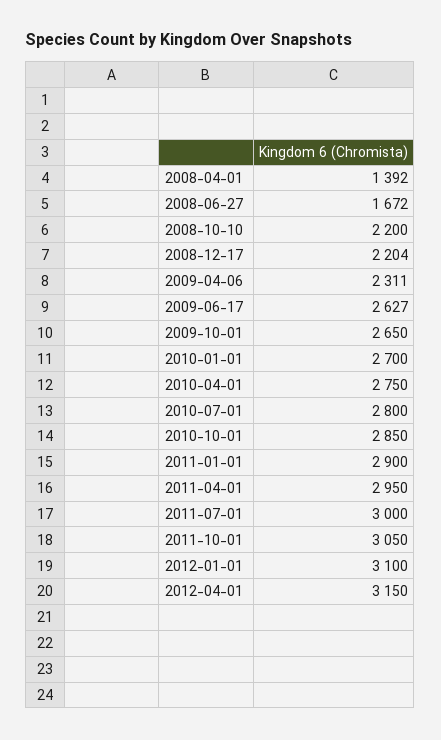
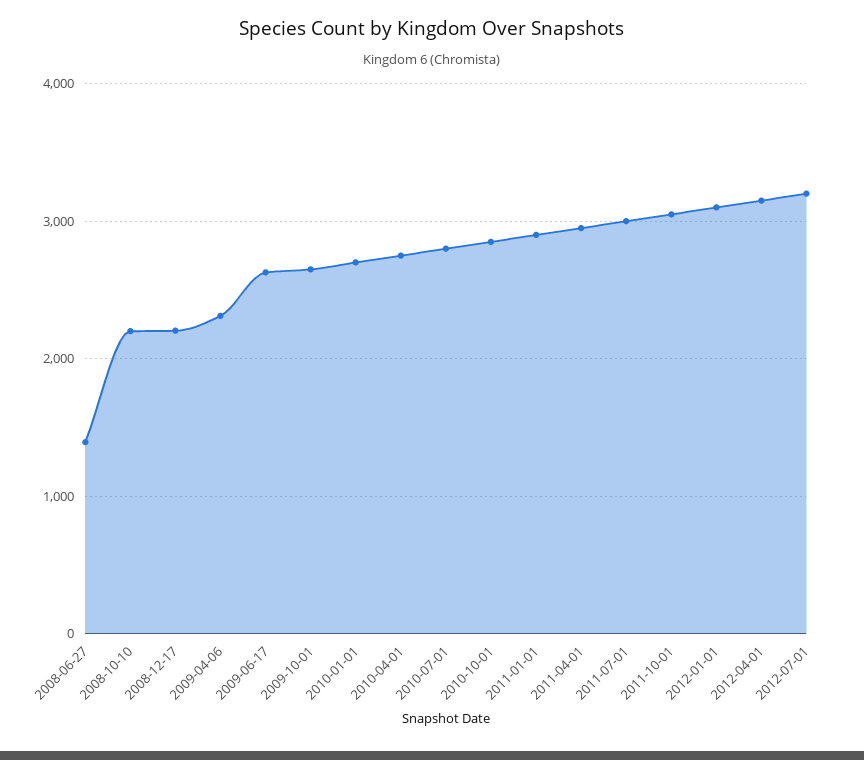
2008-04-01: 1392 -> none
2008-06-27: 1672 -> 1400
2012-07-01: none -> 3200

